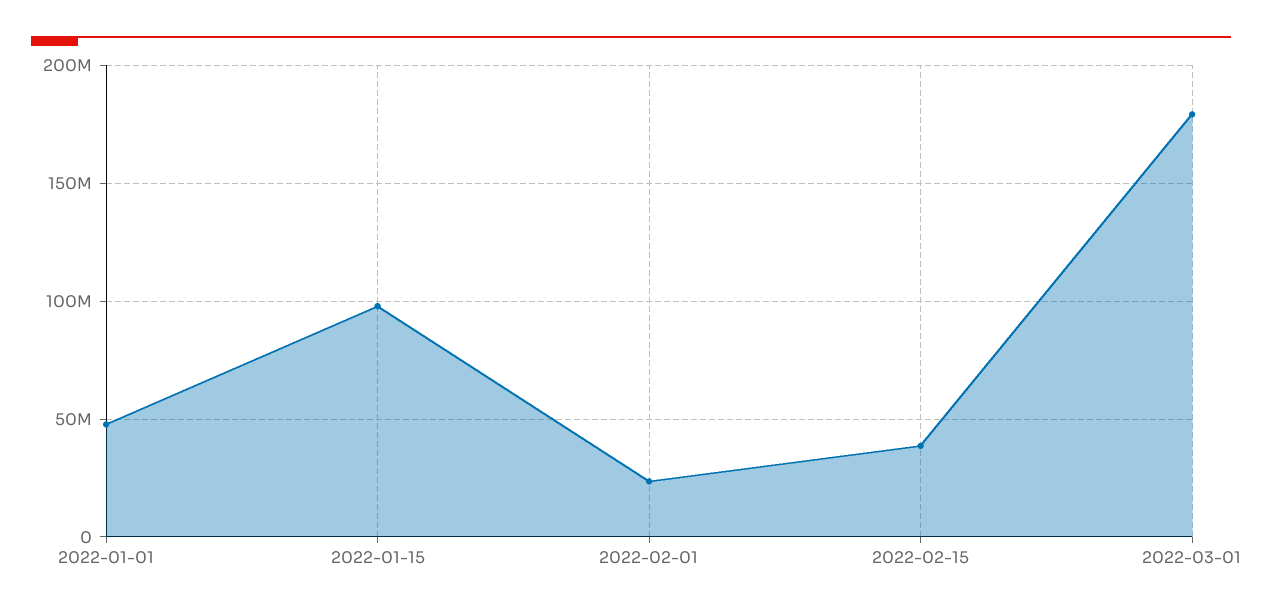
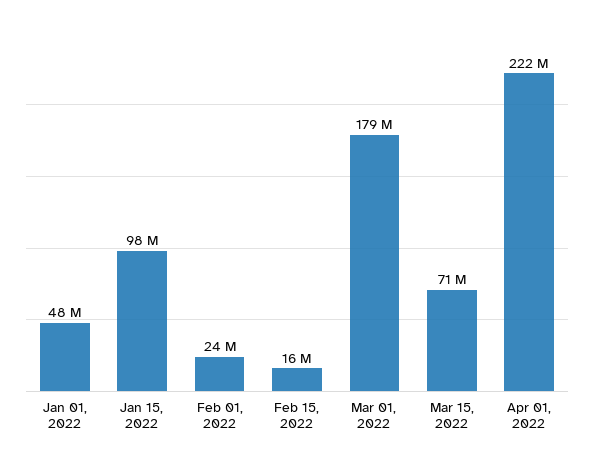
2022-02-15: 40000000 -> 16000000
Mar 15, 2022: none -> 71000000
Apr 01, 2022: none -> 222000000

